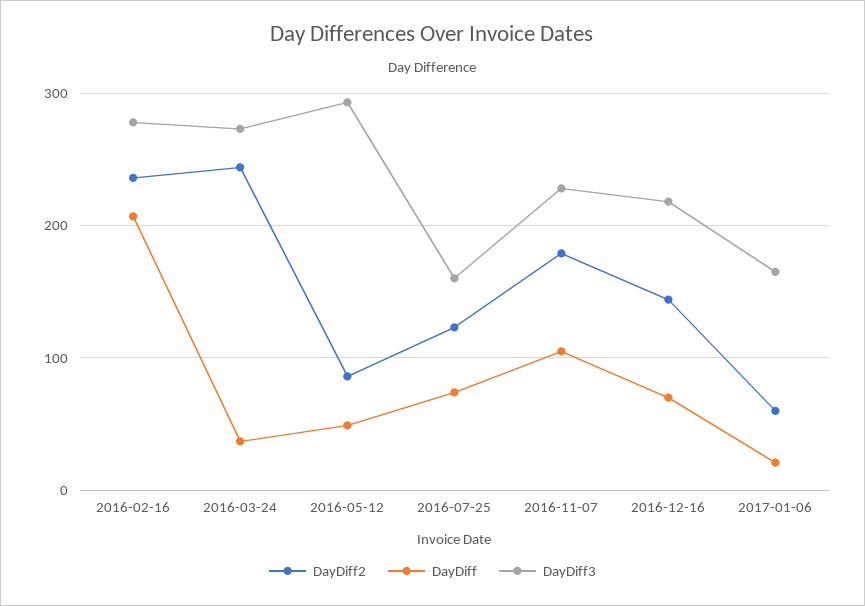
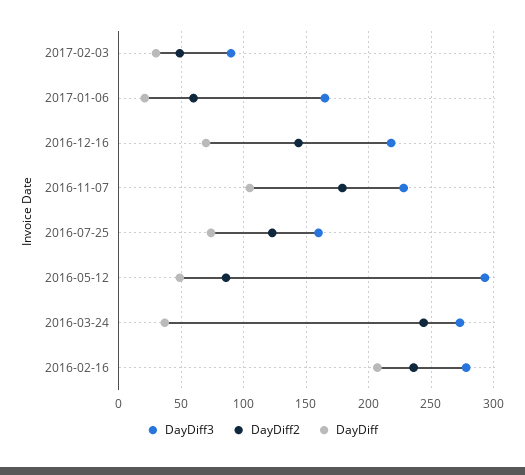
DayDiff3, 2017-02-03: none -> 90
DayDiff2, 2017-02-03: none -> 50
DayDiff, 2017-02-03: none -> 30

